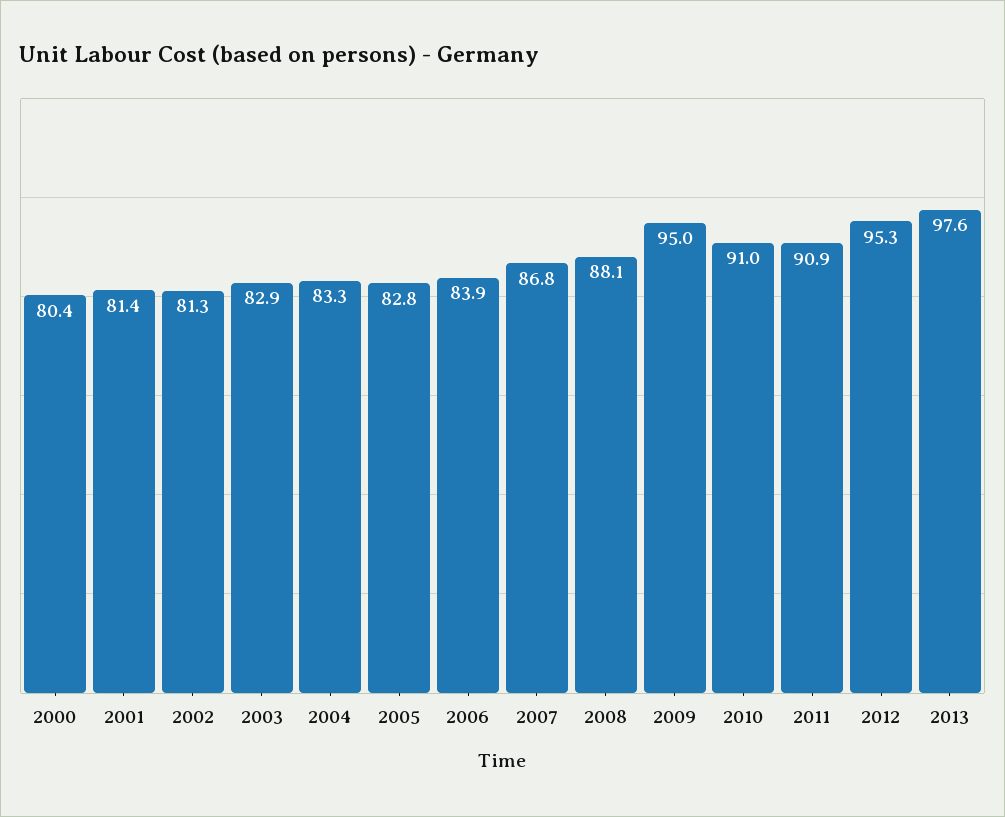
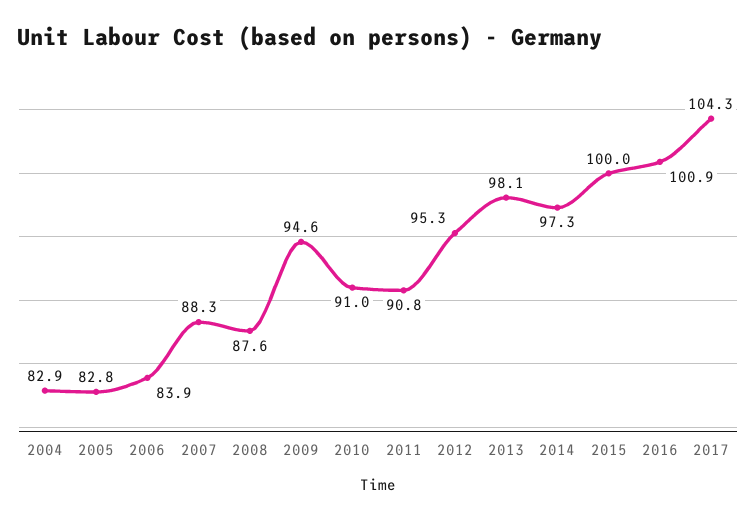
2000: 80.4 -> none
2001: 81.4 -> none
2002: 81.3 -> none
2003: 82.9 -> none
2004: 83.3 -> 82.9
2007: 86.8 -> 88.3
2008: 88.1 -> 87.6
2009: 95 -> 94.6
2011: 90.9 -> 90.8
2013: 97.6 -> 98.1
2014: none -> 97.3
2015: none -> 100
2016: none -> 100.9
2017: none -> 104.3

